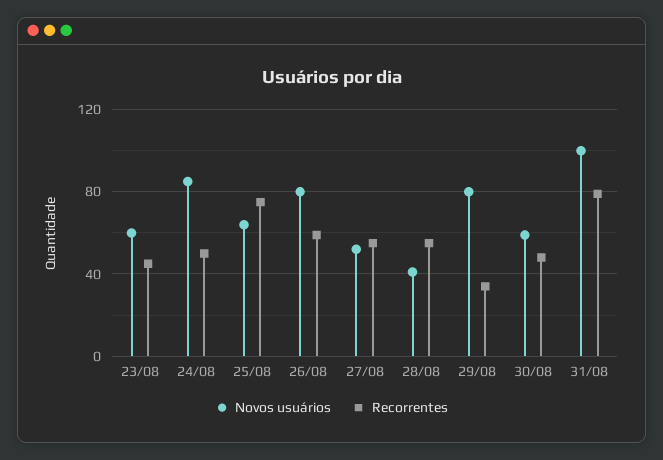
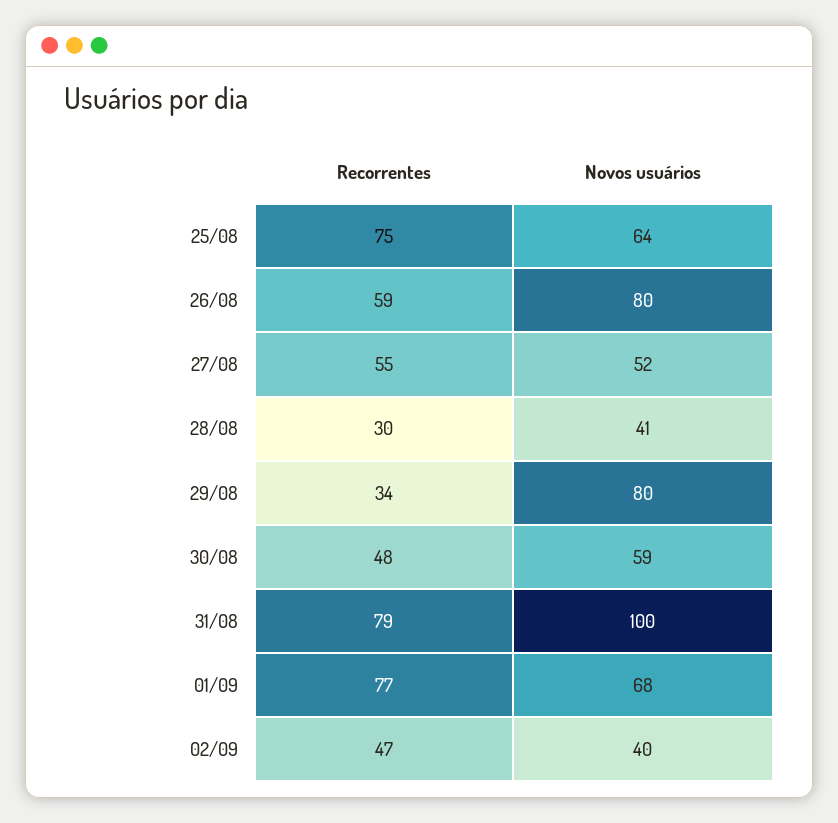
Novos usuários, 23/08: 60 -> none
Recorrentes, 23/08: 45 -> none
Novos usuários, 24/08: 85 -> none
Recorrentes, 24/08: 50 -> none
Recorrentes, 28/08: 55 -> 30
Recorrentes, 01/09: none -> 77
Novos usuários, 01/09: none -> 68
Recorrentes, 02/09: none -> 47
Novos usuários, 02/09: none -> 40

